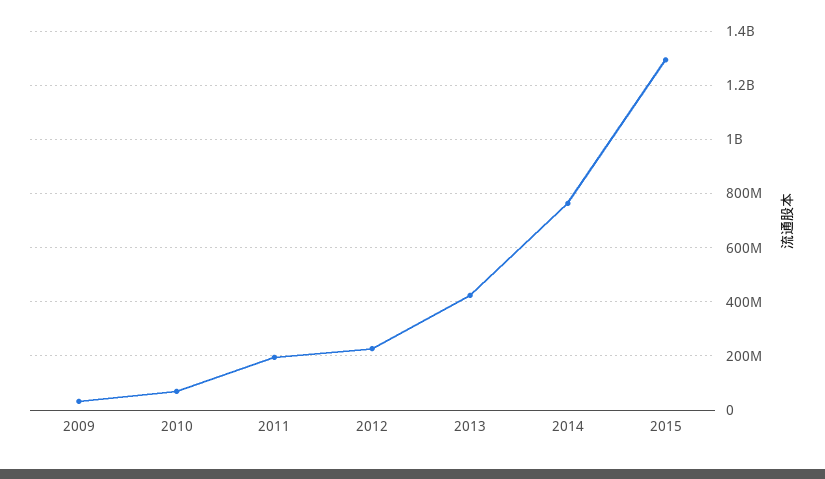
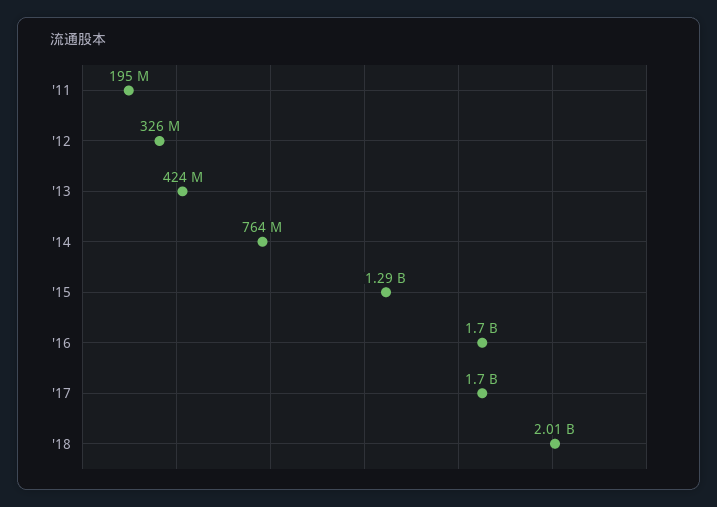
2009: 25000000 -> none
2010: 75000000 -> none
2012: 225000000 -> 326000000
'16: none -> 1700000000
'17: none -> 1700000000
'18: none -> 2010000000

